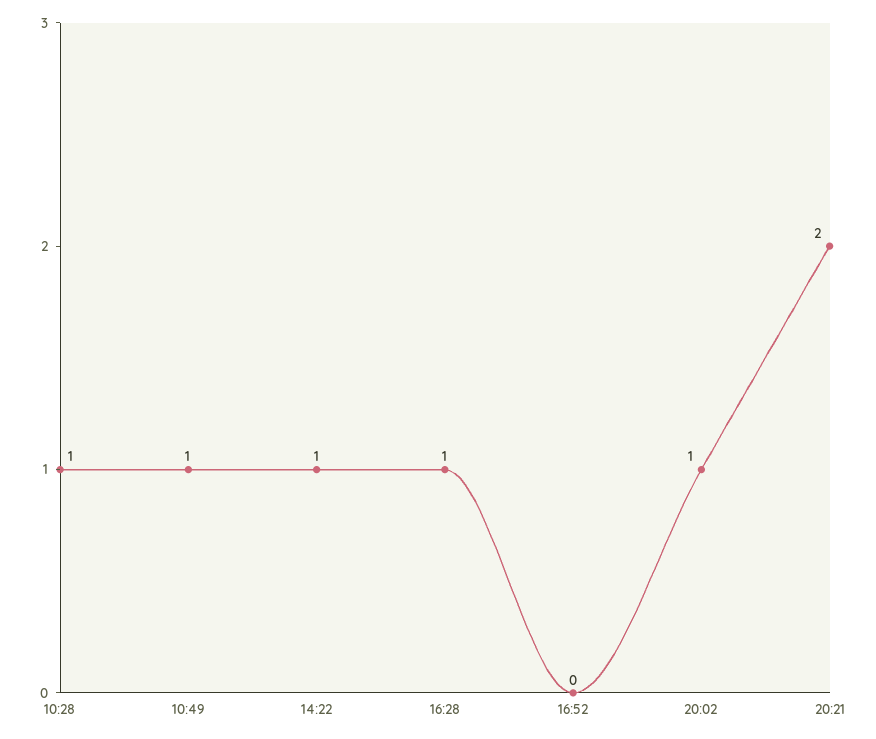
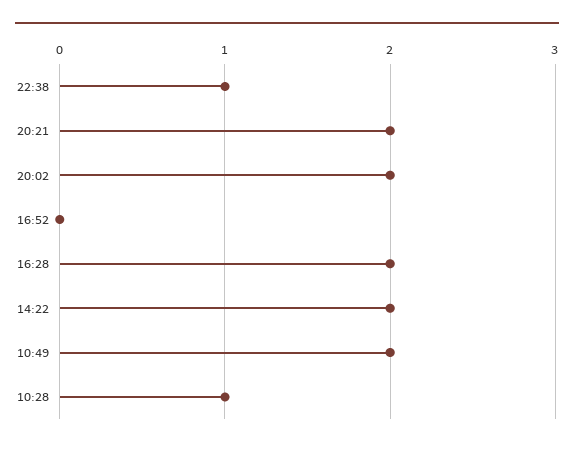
10:49: 1 -> 2
14:22: 1 -> 2
16:28: 1 -> 2
20:02: 1 -> 2
22:38: none -> 1

